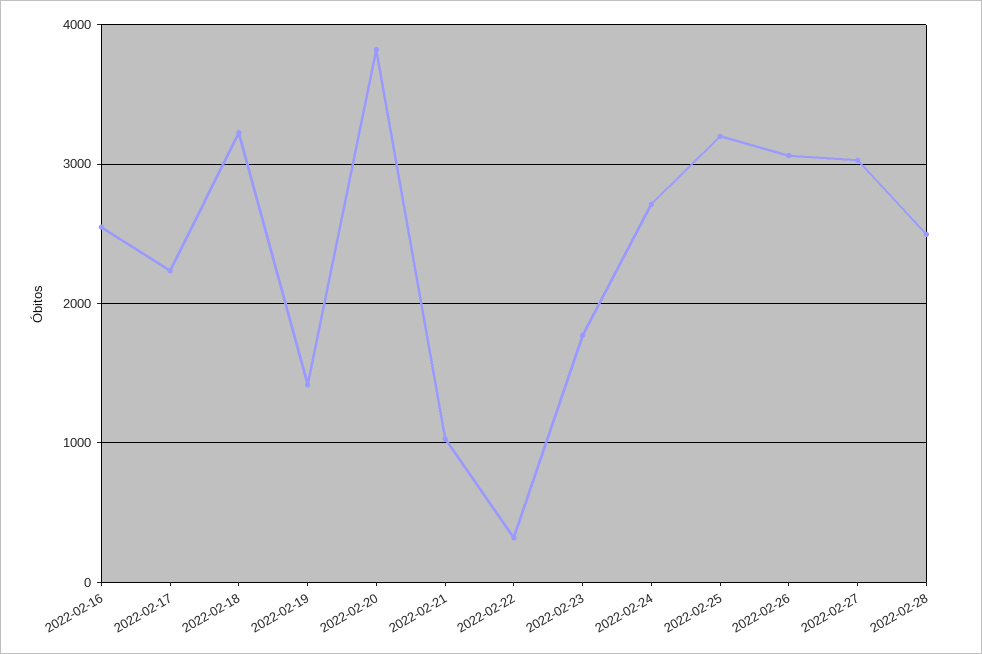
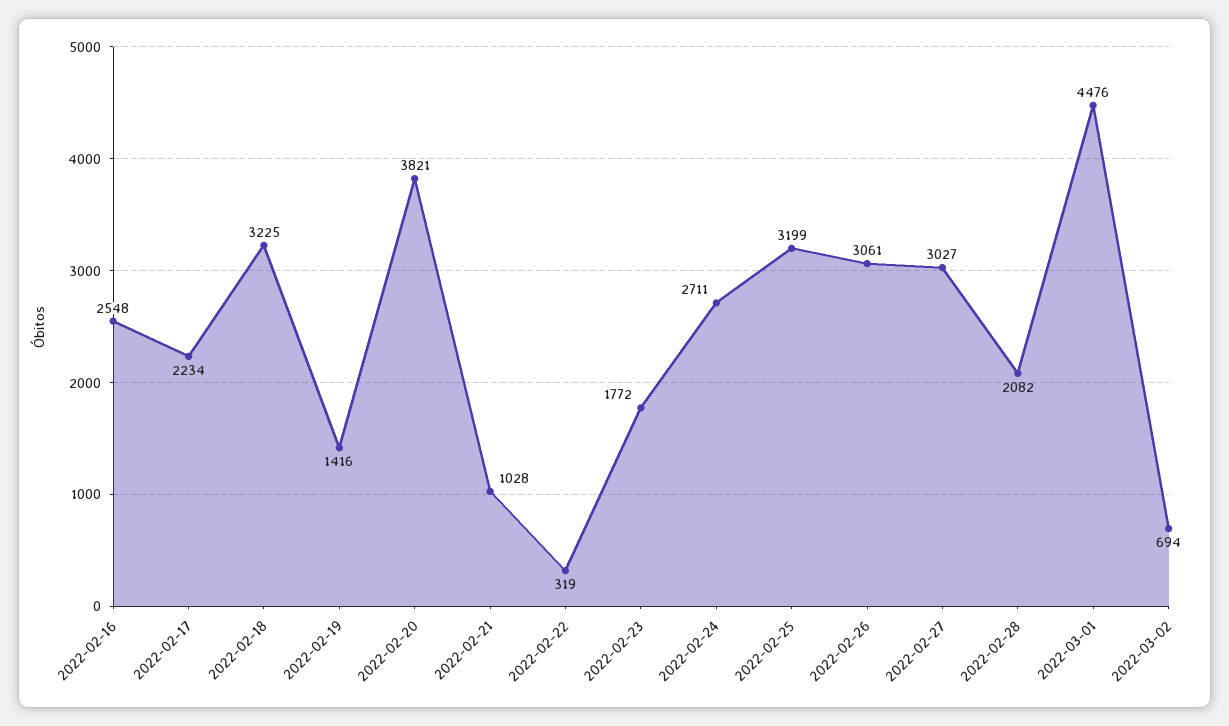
2022-02-28: 2500 -> 2082
2022-03-01: none -> 4476
2022-03-02: none -> 694

